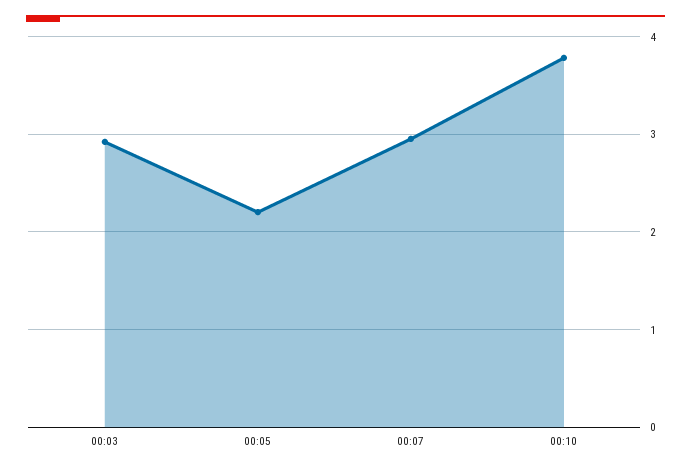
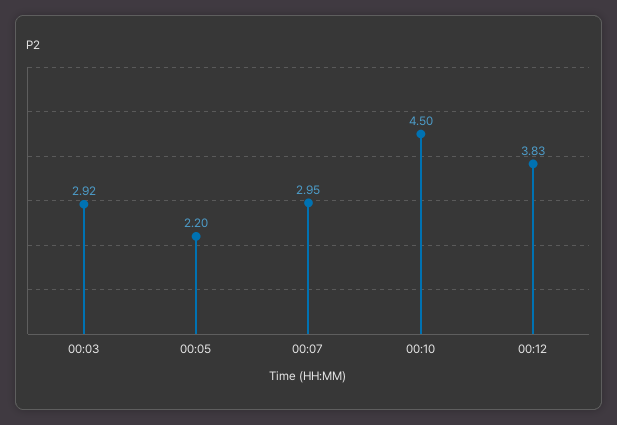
00:10: 3.8 -> 4.5
00:12: none -> 3.83

